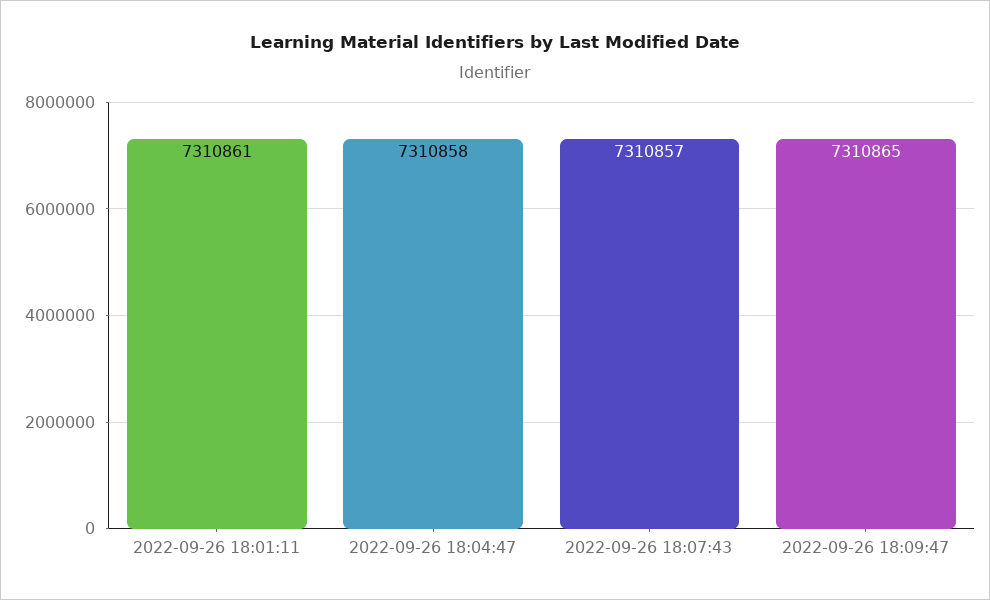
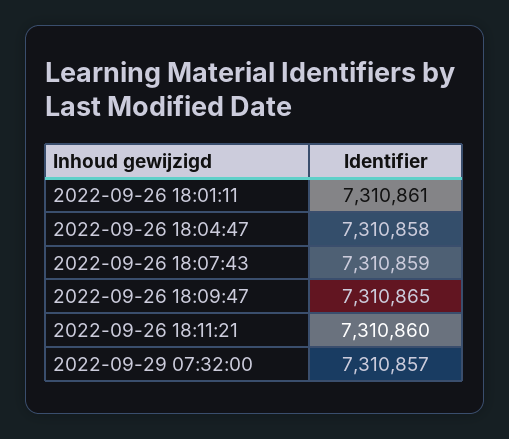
2022-09-26 18:07:43: 7310857 -> 7310859
2022-09-26 18:11:21: none -> 7310860
2022-09-29 07:32:00: none -> 7310857

